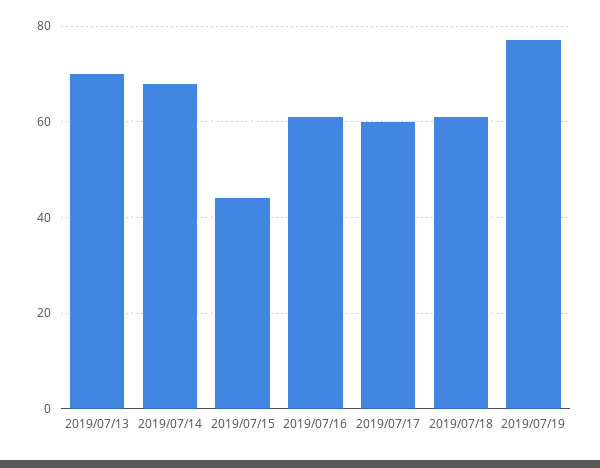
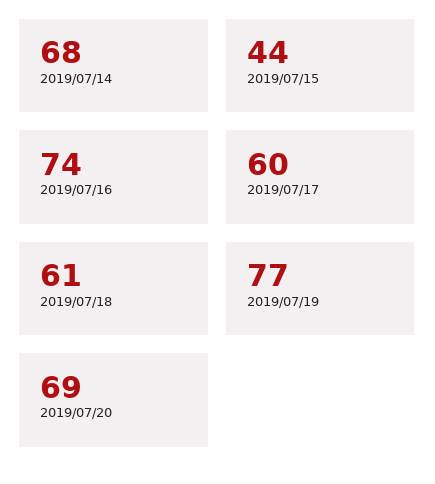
2019/07/13: 70 -> none
2019/07/16: 60 -> 74
2019/07/20: none -> 69

